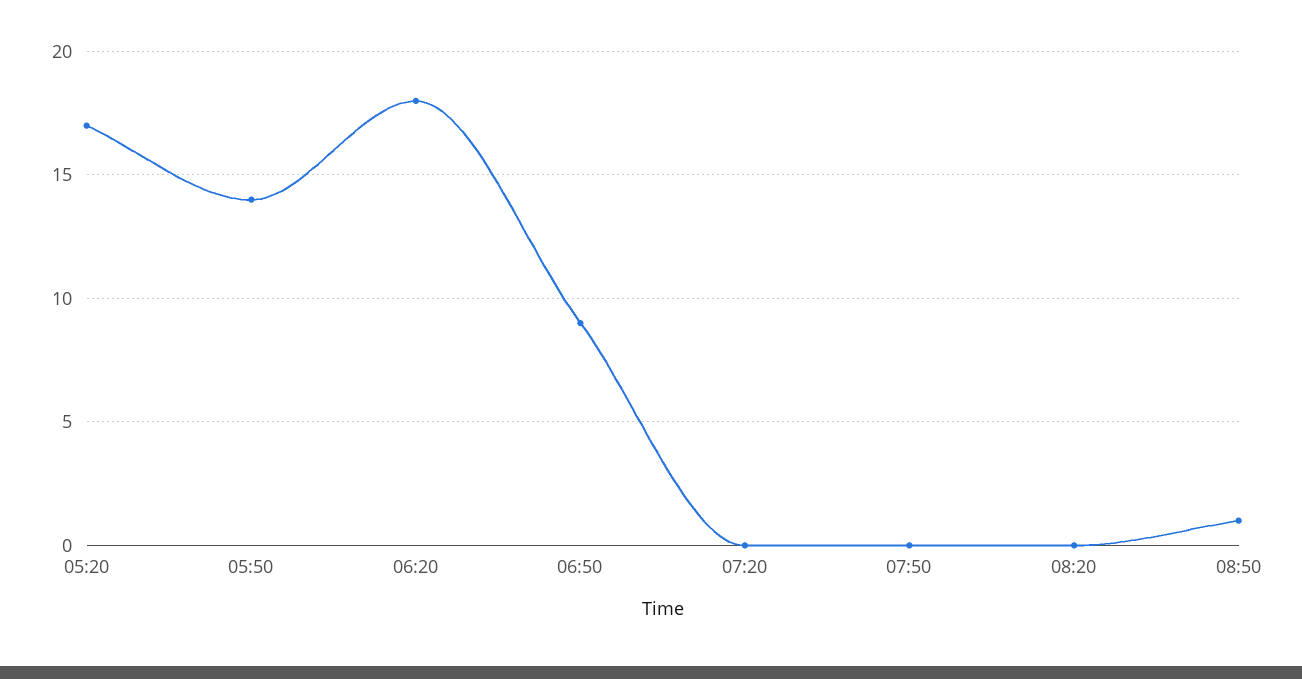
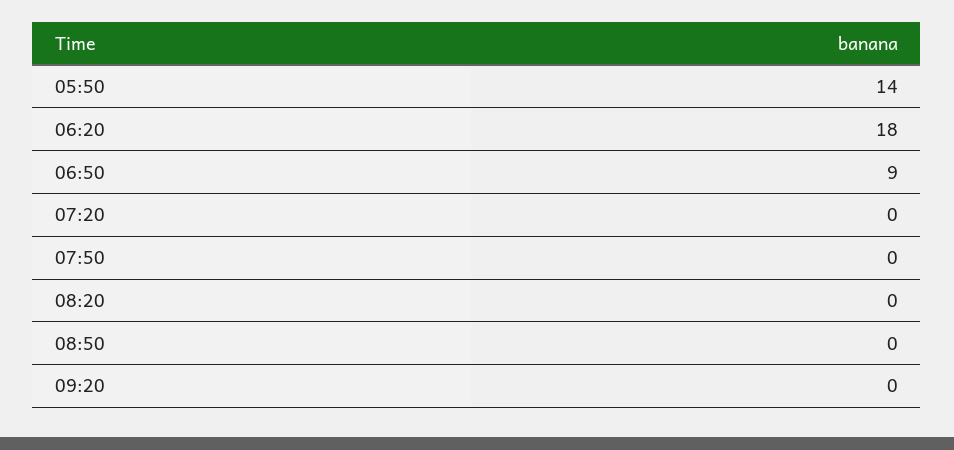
05:20: 17 -> none
08:50: 1 -> 0
09:20: none -> 0

